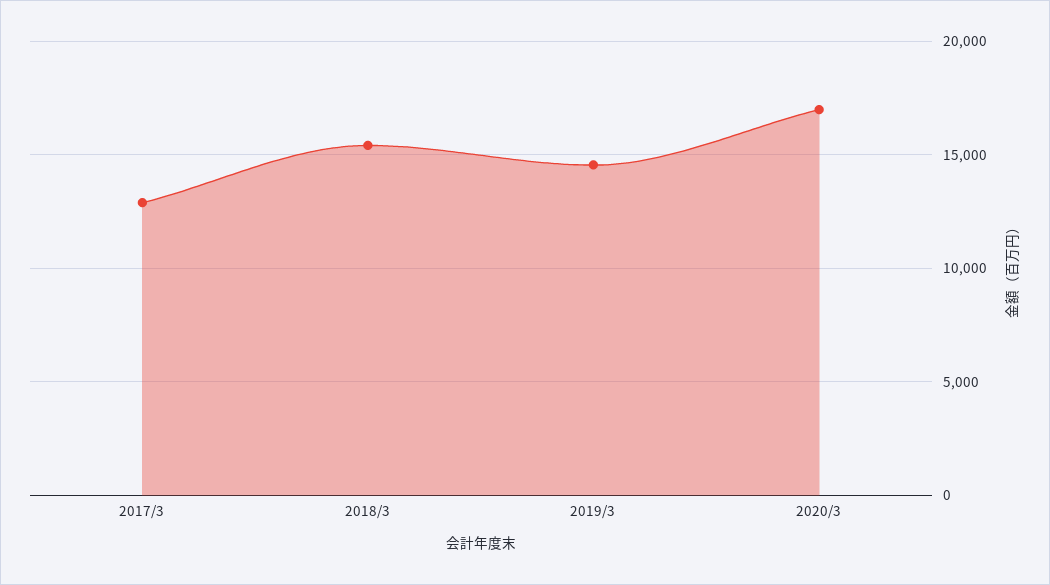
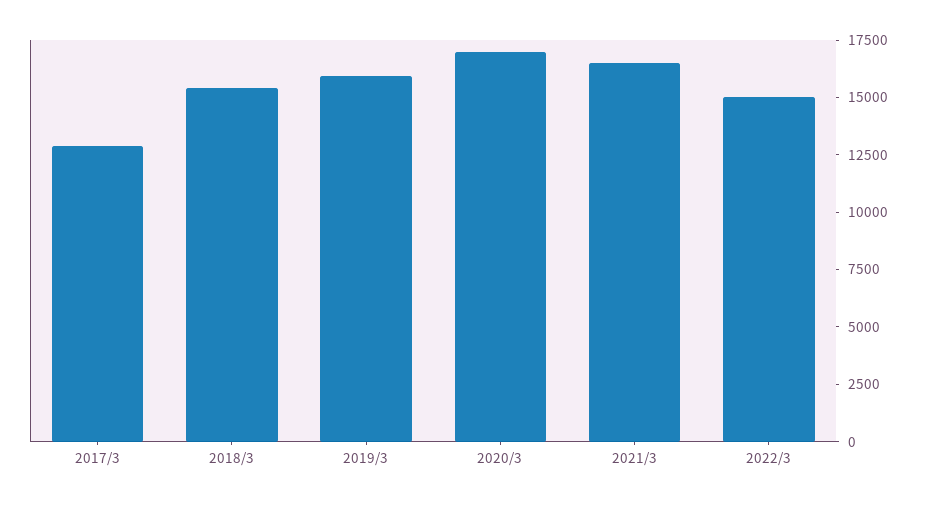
2019/3: 14500 -> 16000
2021/3: none -> 16500
2022/3: none -> 15000

